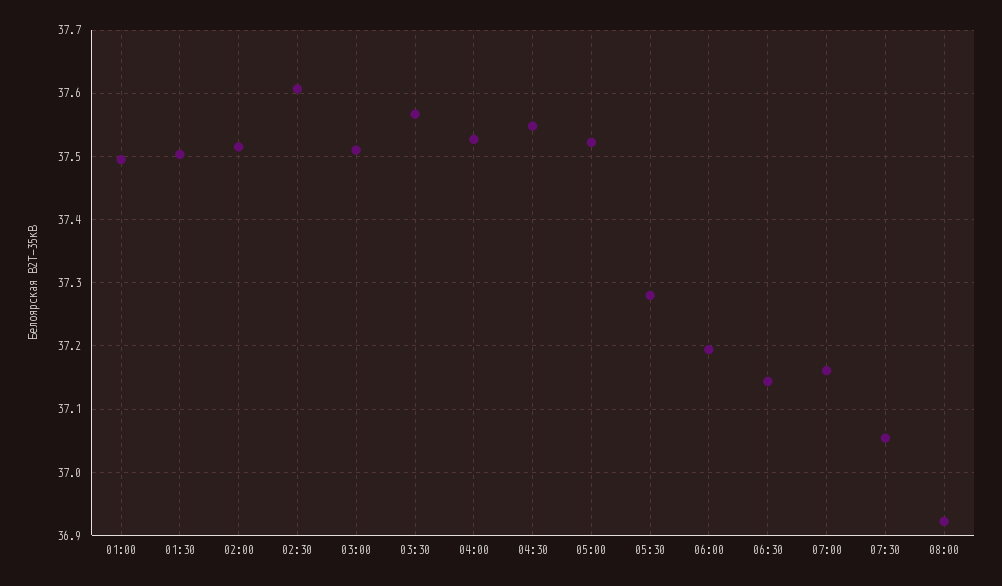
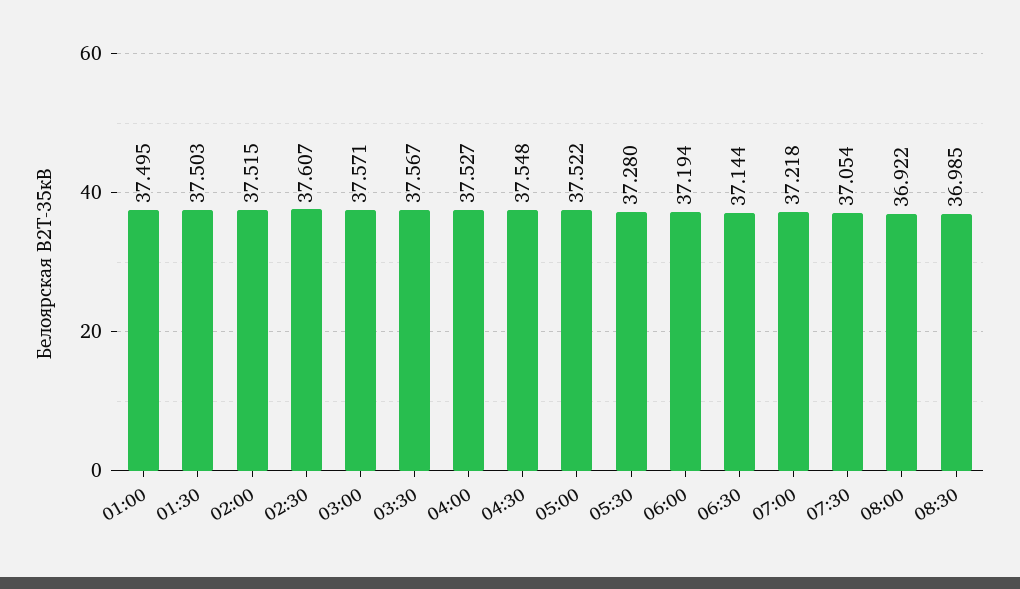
03:00: 37.51 -> 37.571
07:00: 37.16 -> 37.218
08:30: none -> 36.985

